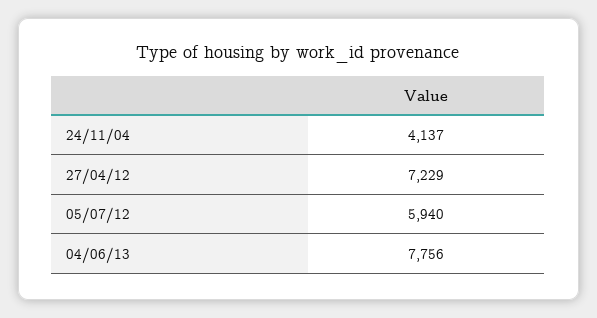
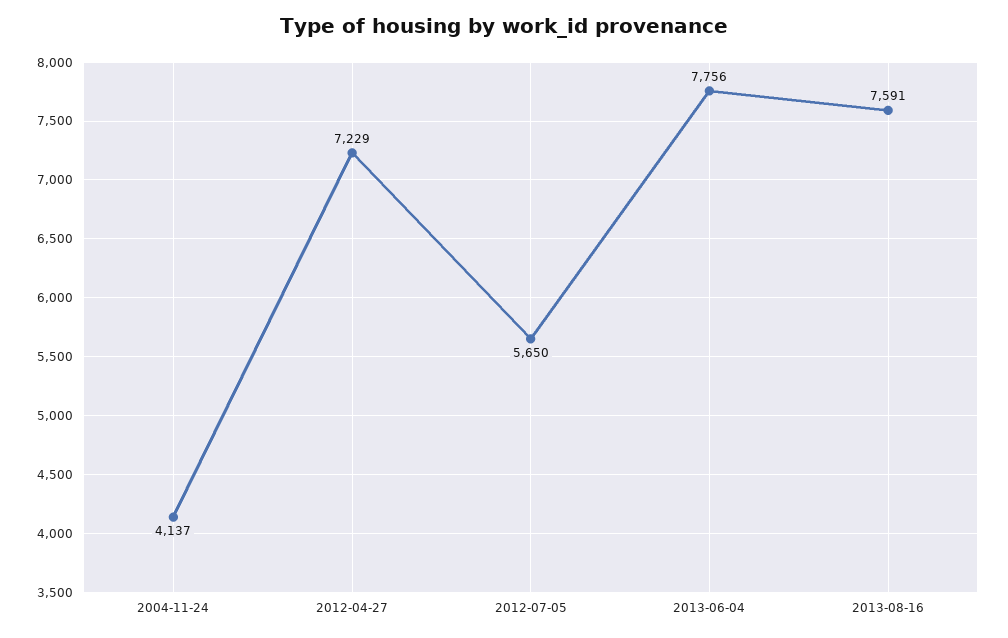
05/07/12: 5940 -> 5650
2013-08-16: none -> 7591

